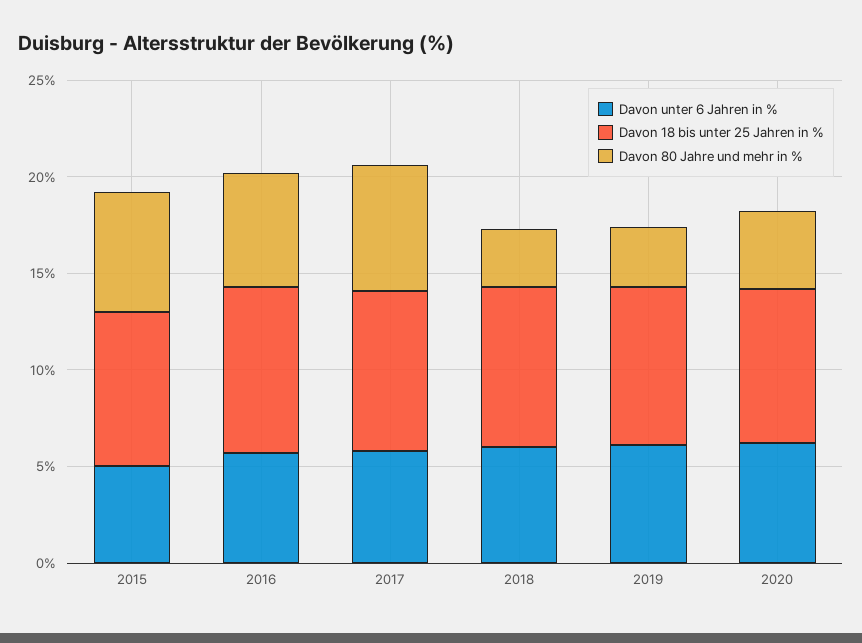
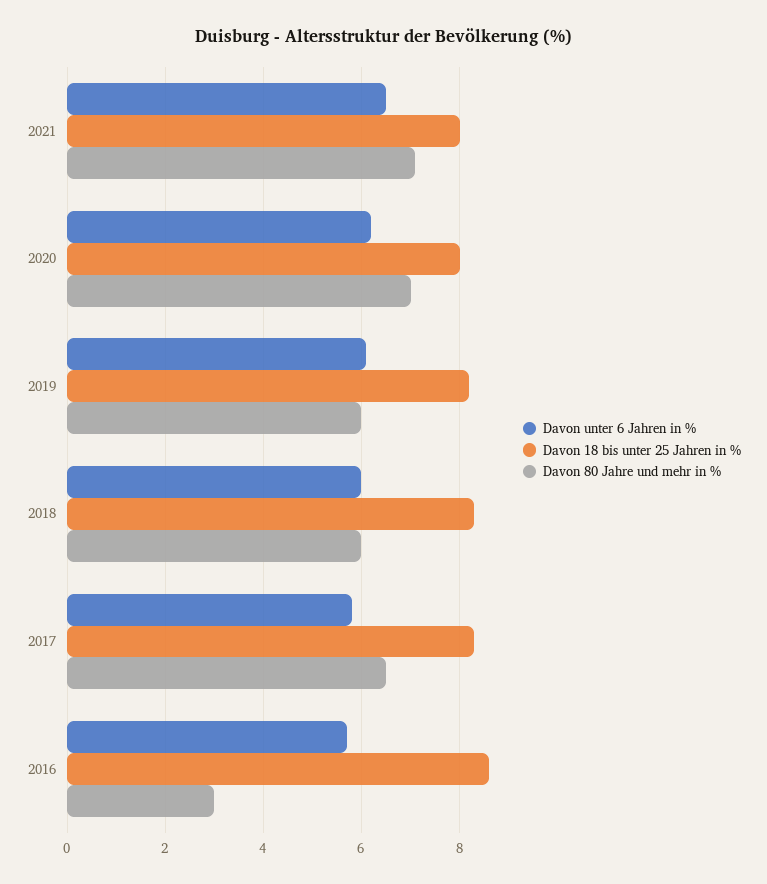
Davon unter 6 Jahren in %, 2015: 5 -> none
Davon 18 bis unter 25 Jahren in %, 2015: 8 -> none
Davon 80 Jahre und mehr in %, 2015: 6 -> none
Davon 80 Jahre und mehr in %, 2016: 6 -> 3
Davon 80 Jahre und mehr in %, 2018: 3 -> 6
Davon 80 Jahre und mehr in %, 2019: 3 -> 6
Davon 80 Jahre und mehr in %, 2020: 4 -> 7
Davon unter 6 Jahren in %, 2021: none -> 6.5
Davon 18 bis unter 25 Jahren in %, 2021: none -> 8
Davon 80 Jahre und mehr in %, 2021: none -> 7

